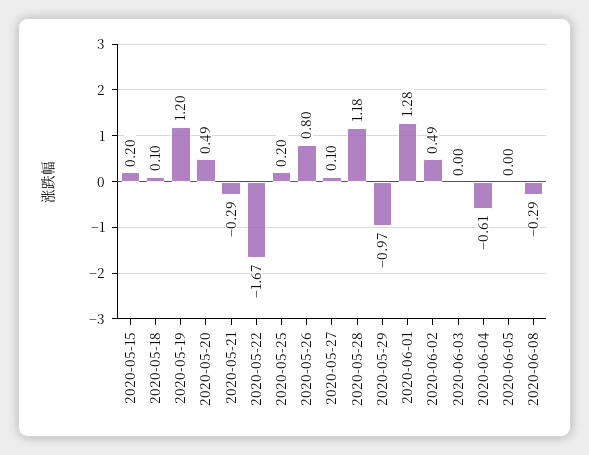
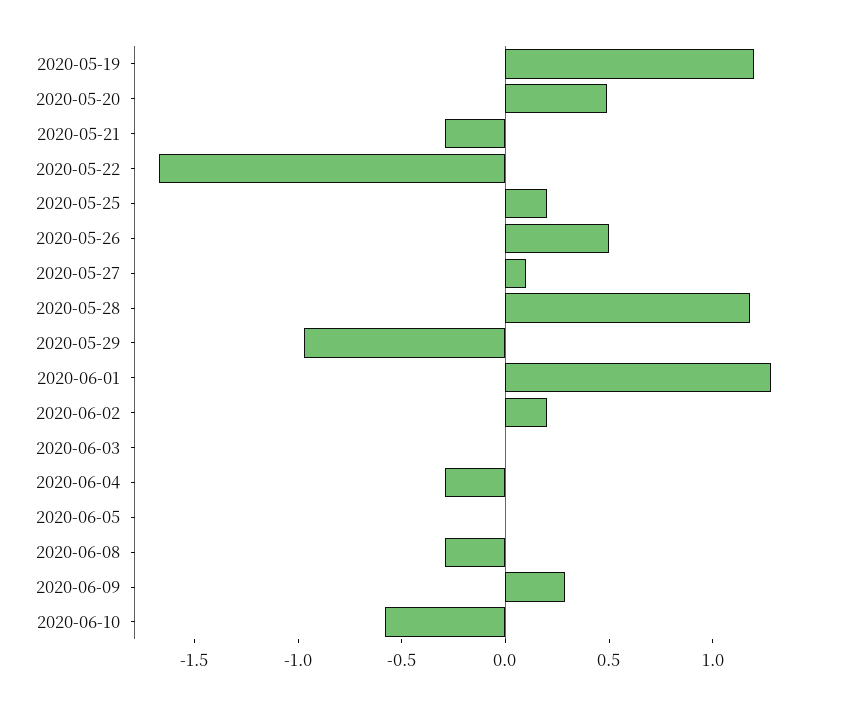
2020-05-15: 0.2 -> none
2020-05-18: 0.1 -> none
2020-05-26: 0.8 -> 0.5
2020-06-02: 0.49 -> 0.2
2020-06-04: -0.61 -> -0.3
2020-06-09: none -> 0.3
2020-06-10: none -> -0.6

